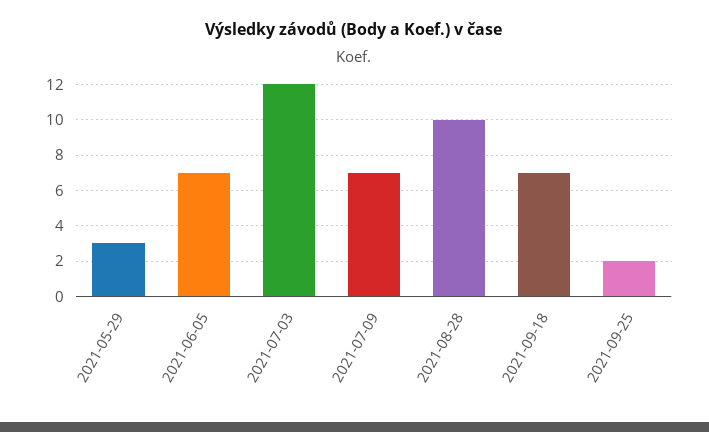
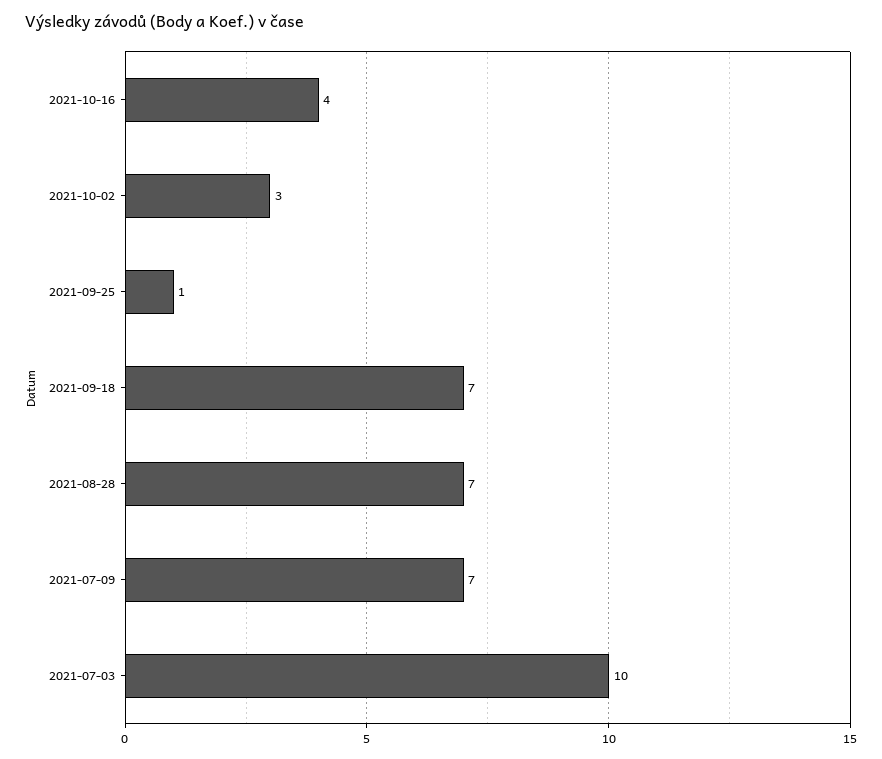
2021-05-29: 3 -> none
2021-06-05: 7 -> none
2021-07-03: 12 -> 10
2021-08-28: 10 -> 7
2021-09-25: 2 -> 1
2021-10-16: none -> 4
2021-10-02: none -> 3

